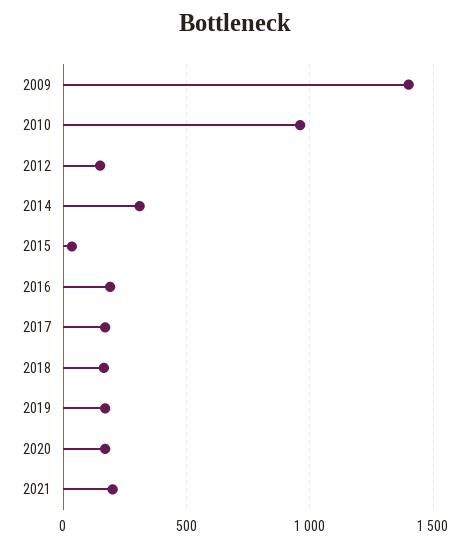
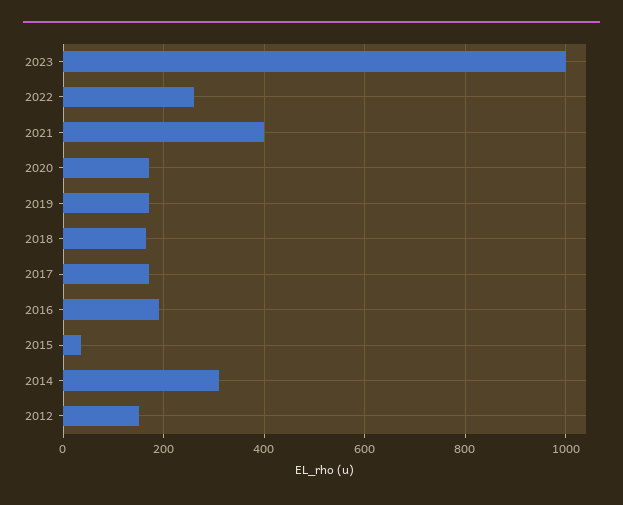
2009: 1400 -> none
2010: 950 -> none
2021: 200 -> 400
2023: none -> 1000
2022: none -> 260

